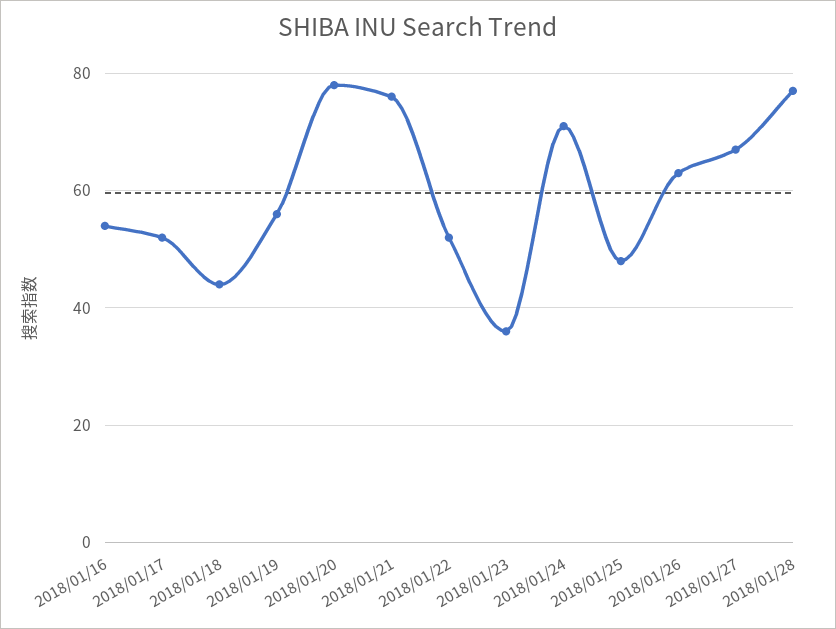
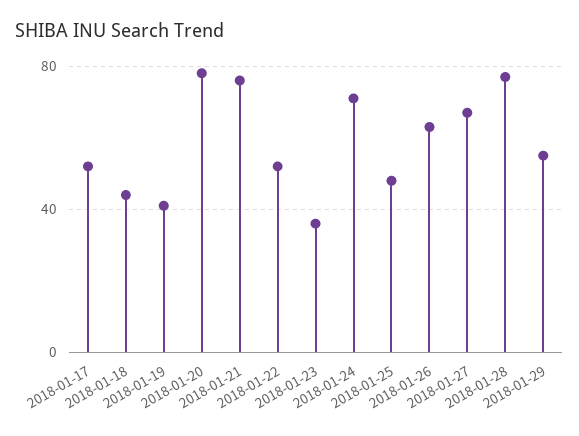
2018/01/16: 55 -> none
2018/01/19: 55 -> 40
2018-01-29: none -> 55

